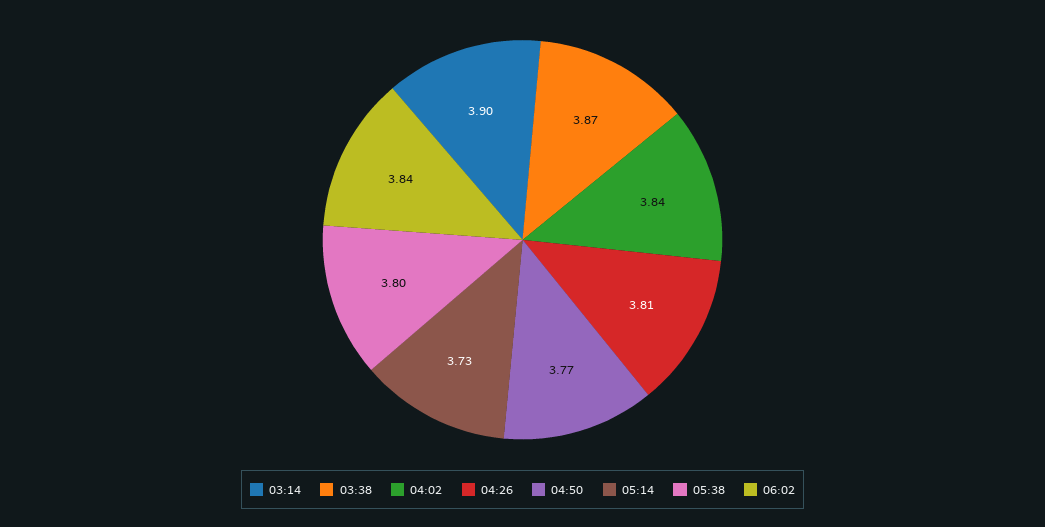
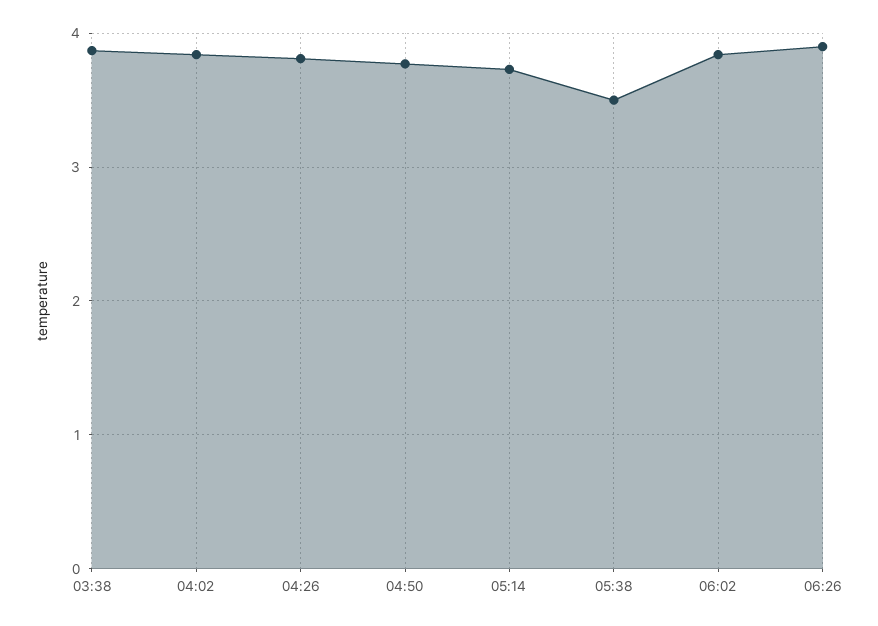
03:14: 3.9 -> none
05:38: 3.8 -> 3.5
06:26: none -> 3.9

